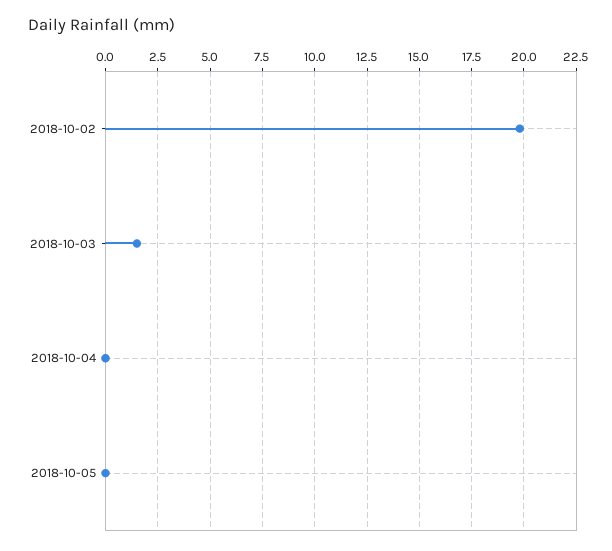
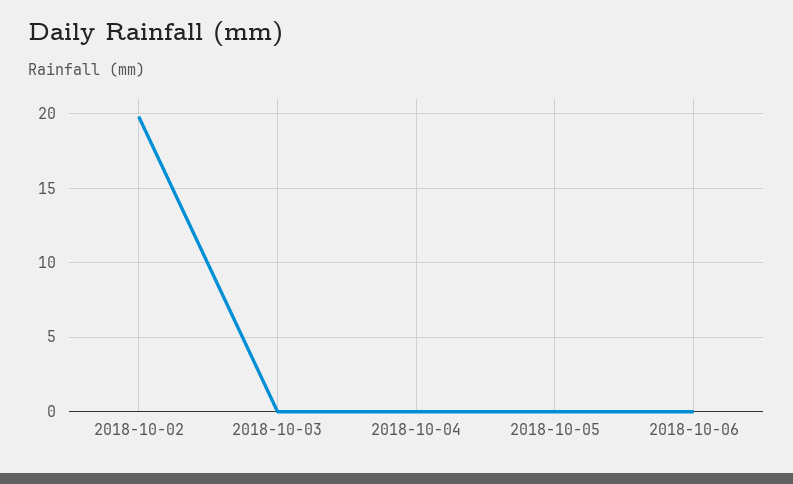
2018-10-03: 1.5 -> 0
2018-10-06: none -> 0

